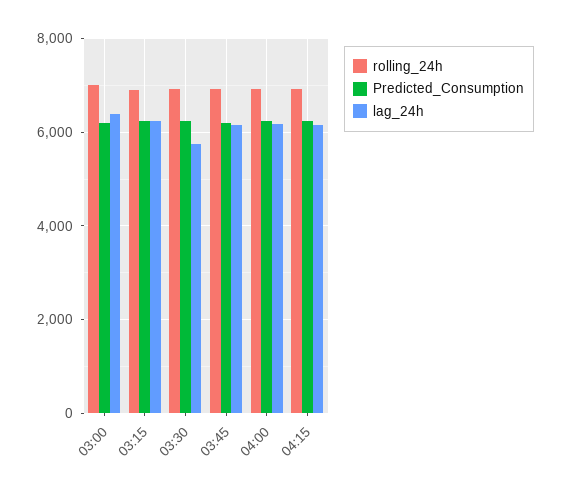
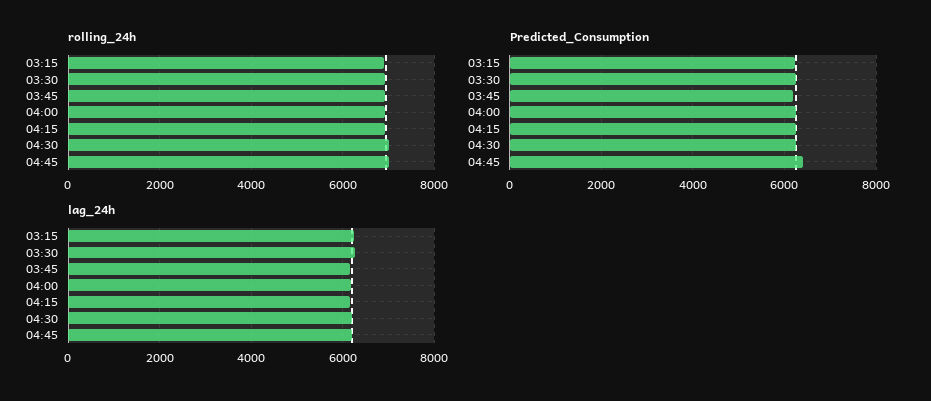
rolling_24h, 03:00: 7000 -> none
Predicted_Consumption, 03:00: 6200 -> none
lag_24h, 03:00: 6400 -> none
lag_24h, 03:30: 5800 -> 6200
rolling_24h, 04:30: none -> 7000
rolling_24h, 04:45: none -> 7000
Predicted_Consumption, 04:30: none -> 6200
Predicted_Consumption, 04:45: none -> 6400
lag_24h, 04:30: none -> 6200
lag_24h, 04:45: none -> 6200

